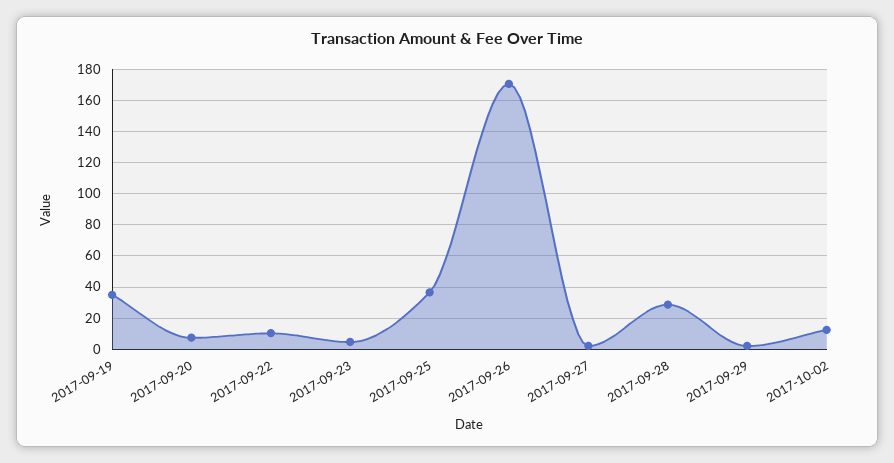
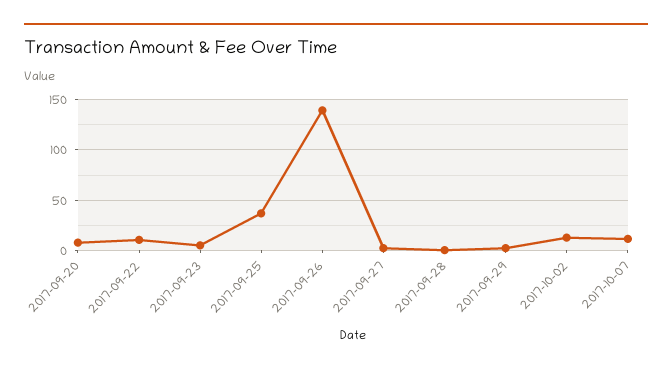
2017-09-19: 35 -> none
2017-09-26: 170 -> 140
2017-09-28: 30 -> 0
2017-10-07: none -> 10

